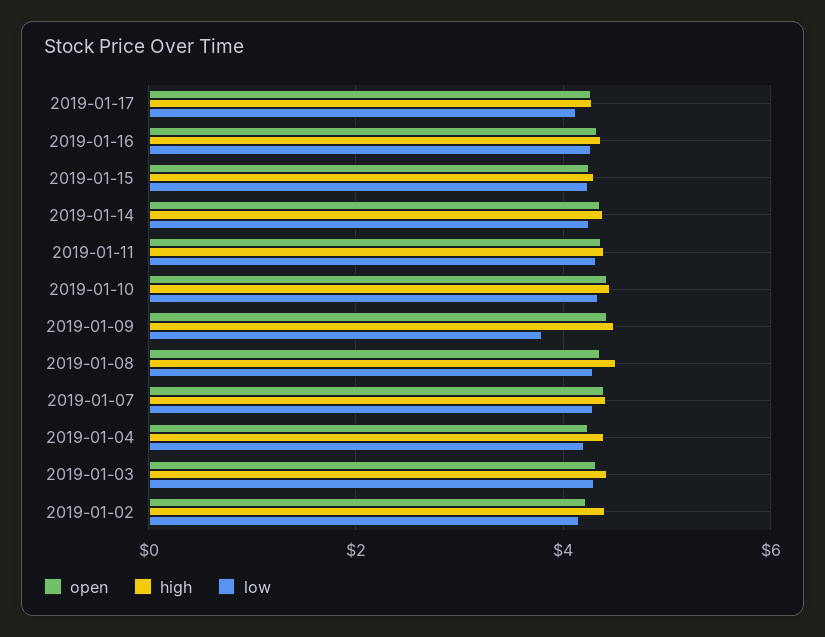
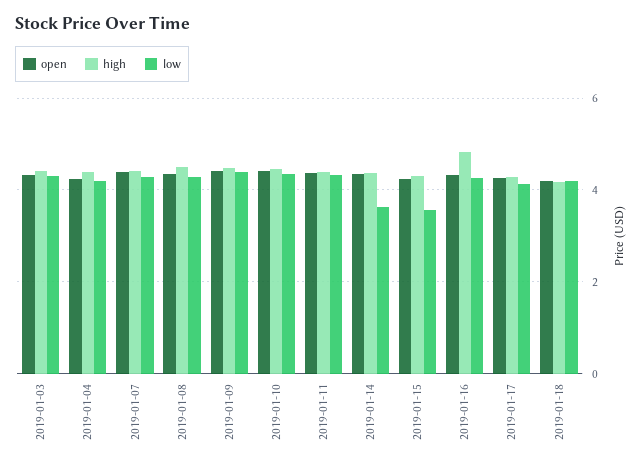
high, 2019-01-16: 4.4 -> 4.8
low, 2019-01-15: 4.2 -> 3.6
low, 2019-01-14: 4.2 -> 3.6
low, 2019-01-09: 3.8 -> 4.4
open, 2019-01-02: 4.2 -> none
high, 2019-01-02: 4.4 -> none
low, 2019-01-02: 4.2 -> none
open, 2019-01-18: none -> 4.2
high, 2019-01-18: none -> 4.2
low, 2019-01-18: none -> 4.2

